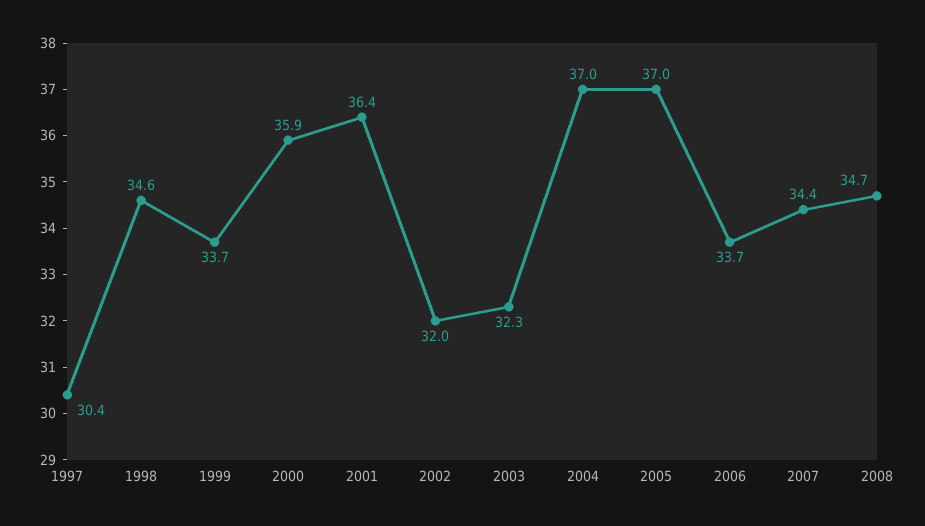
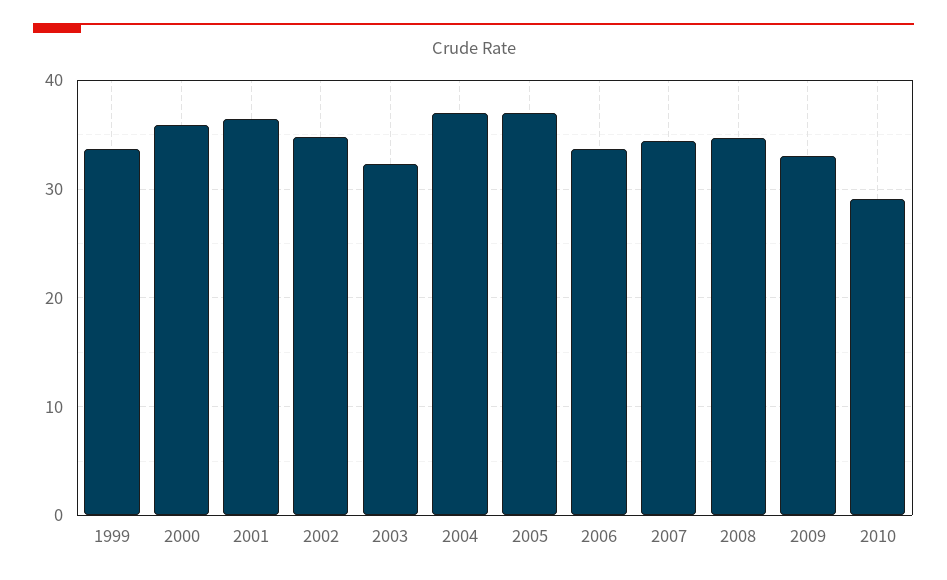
1997: 30.4 -> none
1998: 34.6 -> none
2002: 32 -> 35
2009: none -> 33
2010: none -> 29

